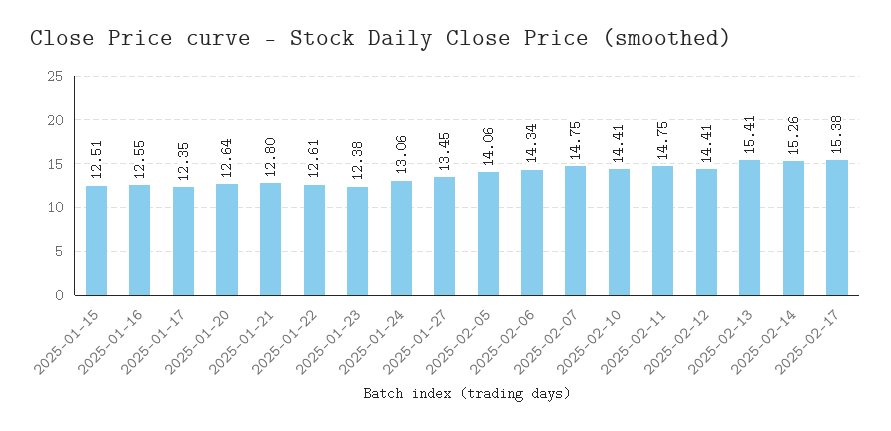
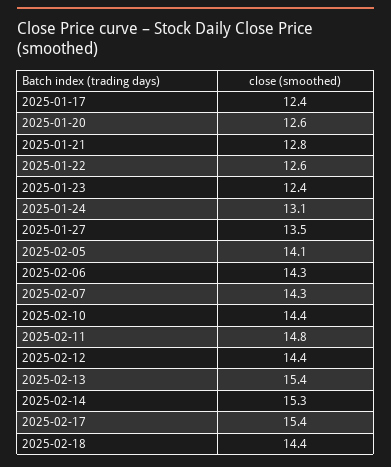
2025-01-15: 12.51 -> none
2025-01-16: 12.55 -> none
2025-02-07: 14.75 -> 14.3
2025-02-18: none -> 14.4

